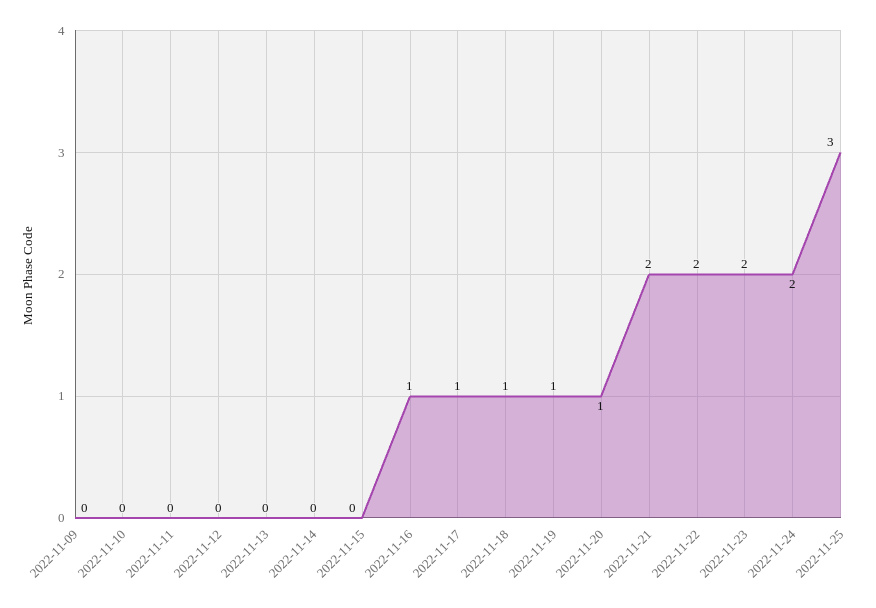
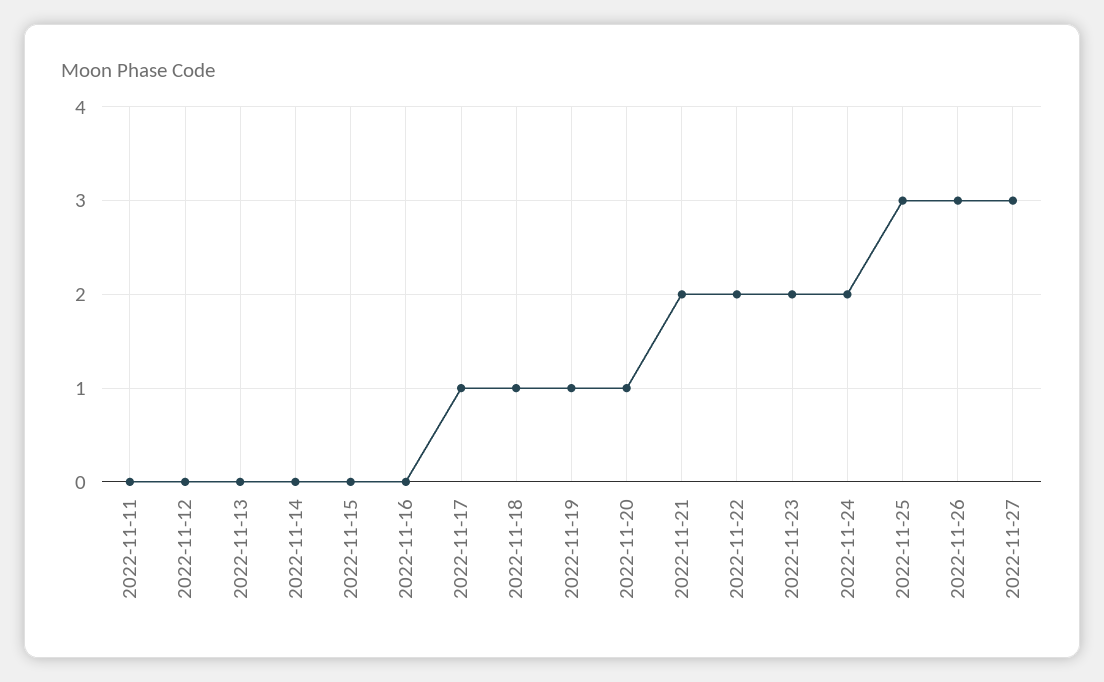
2022-11-09: 0 -> none
2022-11-10: 0 -> none
2022-11-16: 1 -> 0
2022-11-26: none -> 3
2022-11-27: none -> 3

